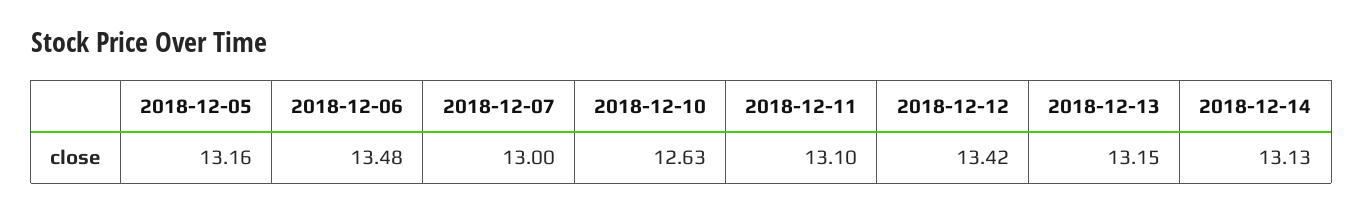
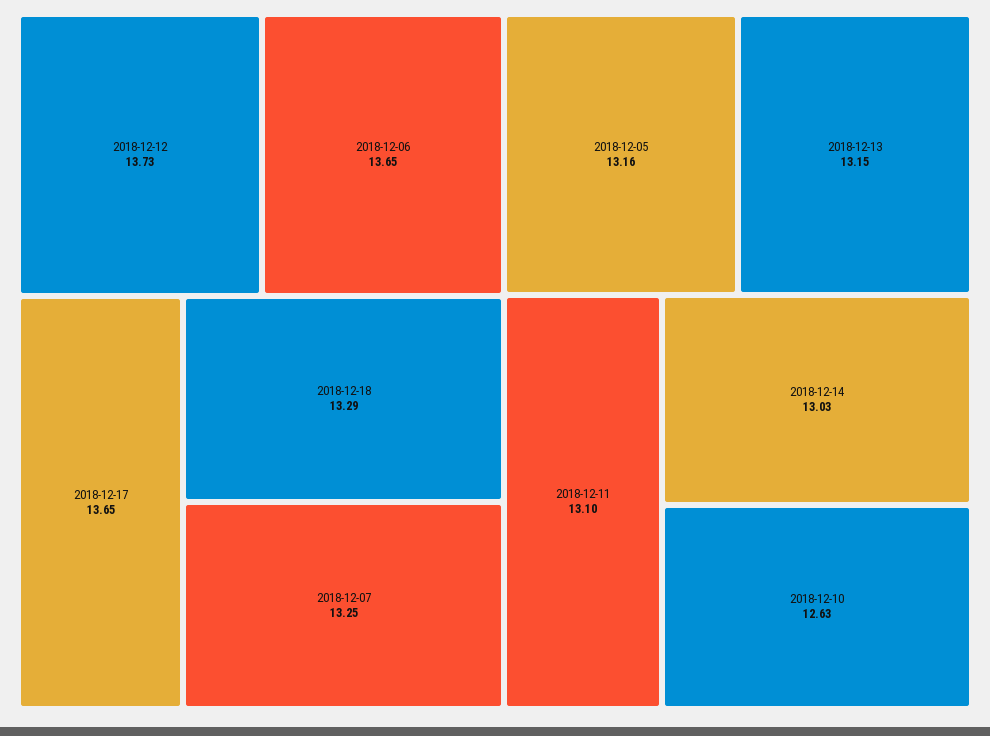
2018-12-06: 13.48 -> 13.65
2018-12-07: 13 -> 13.25
2018-12-12: 13.42 -> 13.73
2018-12-14: 13.13 -> 13.03
2018-12-17: none -> 13.65
2018-12-18: none -> 13.29

